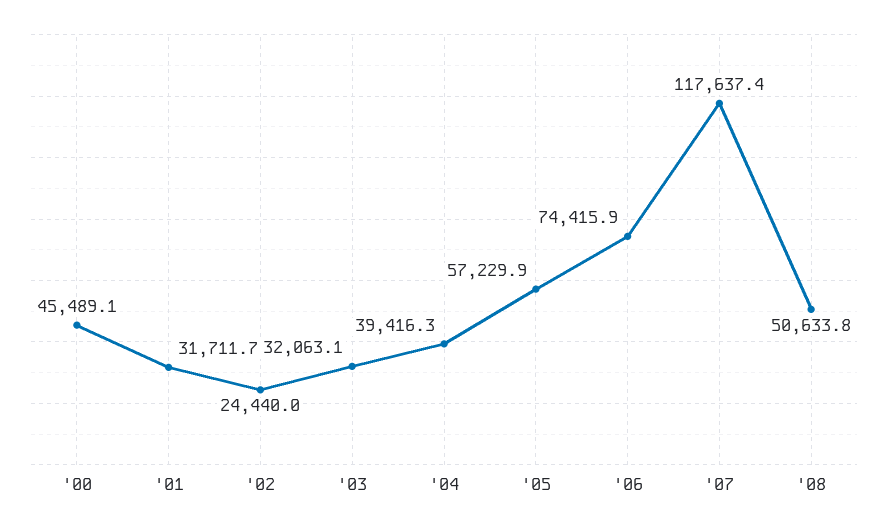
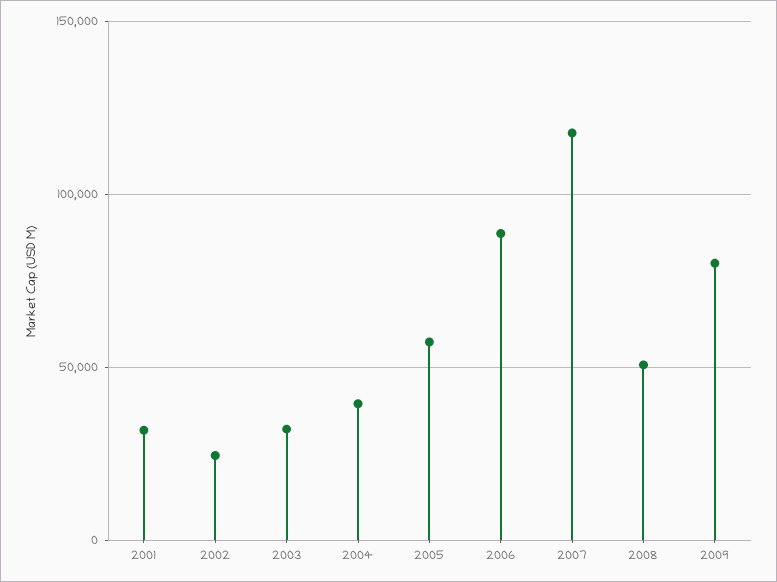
'00: 45489.1 -> none
'06: 74415.9 -> 90000
2009: none -> 80000

